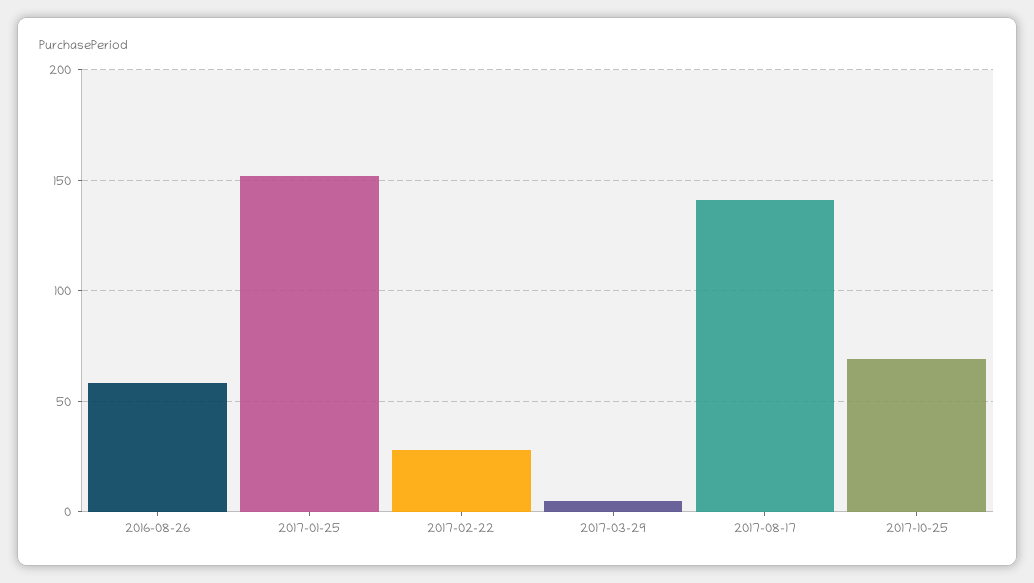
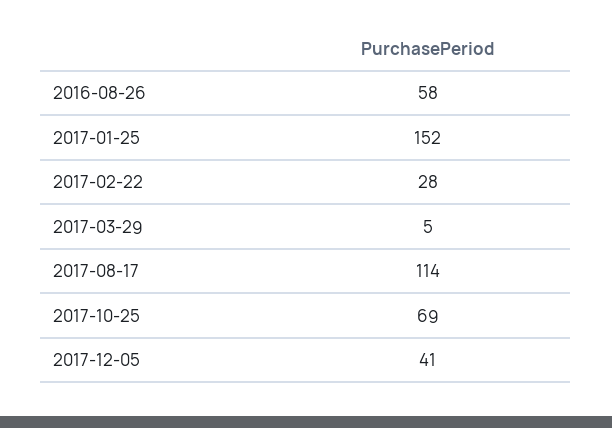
2017-08-17: 140 -> 114
2017-12-05: none -> 41

